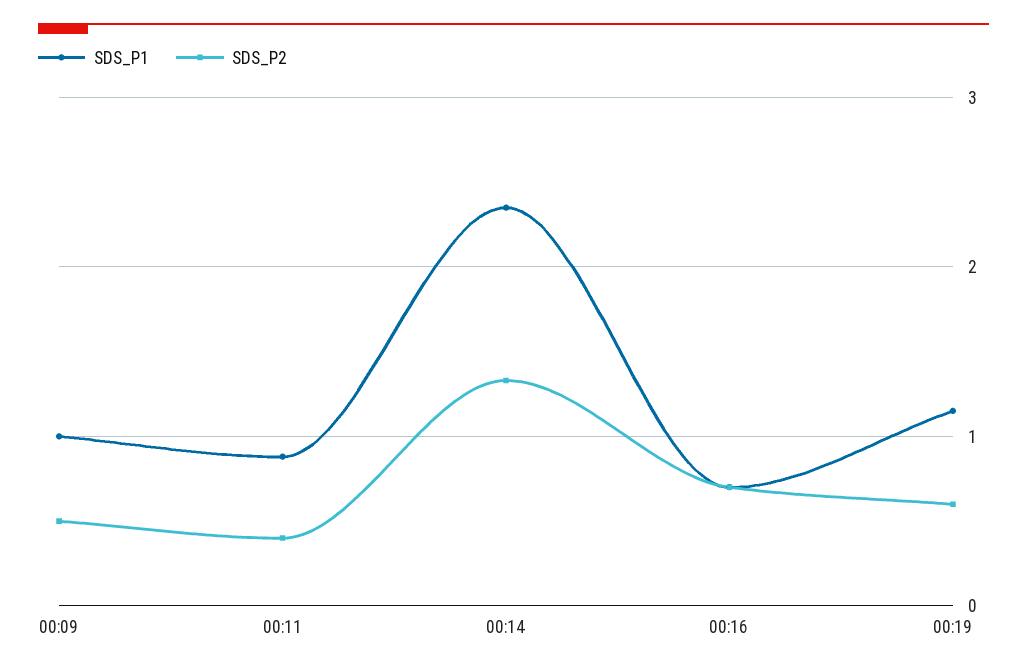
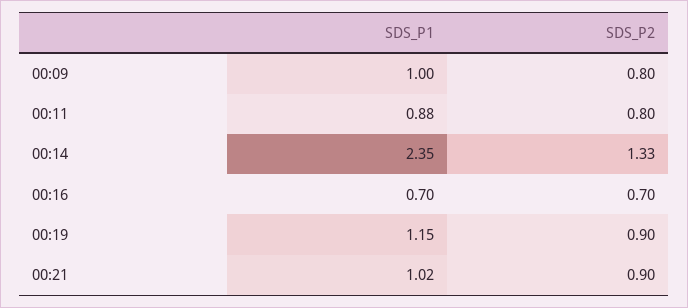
SDS_P2, 00:09: 0.5 -> 0.8
SDS_P2, 00:11: 0.4 -> 0.8
SDS_P2, 00:19: 0.6 -> 0.9
SDS_P1, 00:21: none -> 1.02
SDS_P2, 00:21: none -> 0.9

